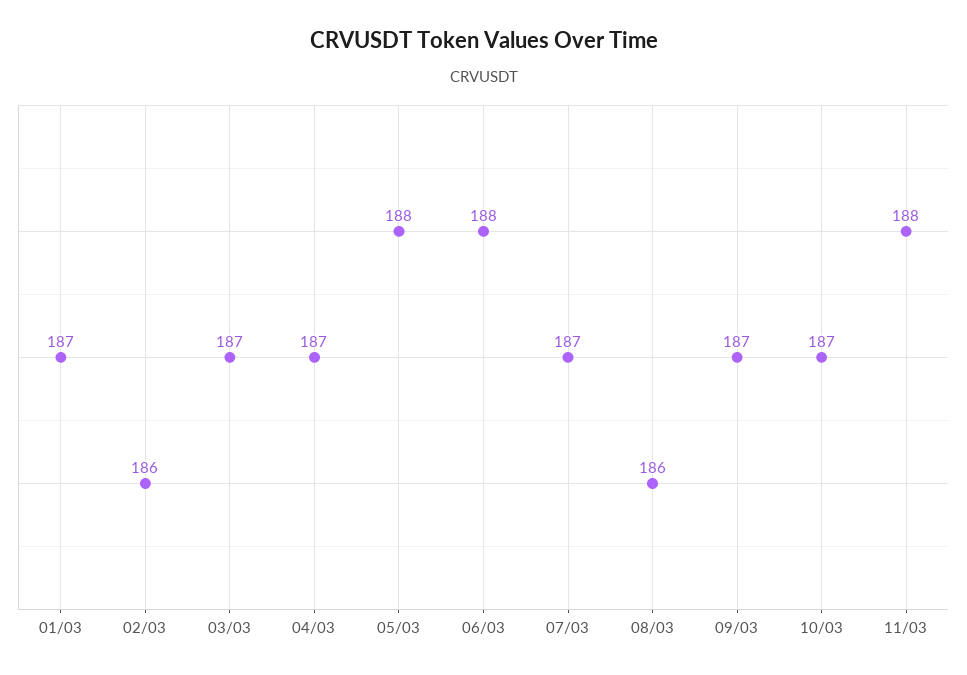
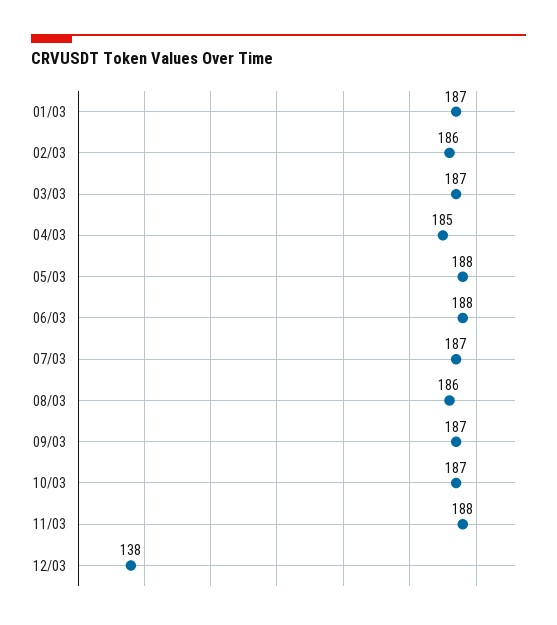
04/03: 187 -> 185
12/03: none -> 138

